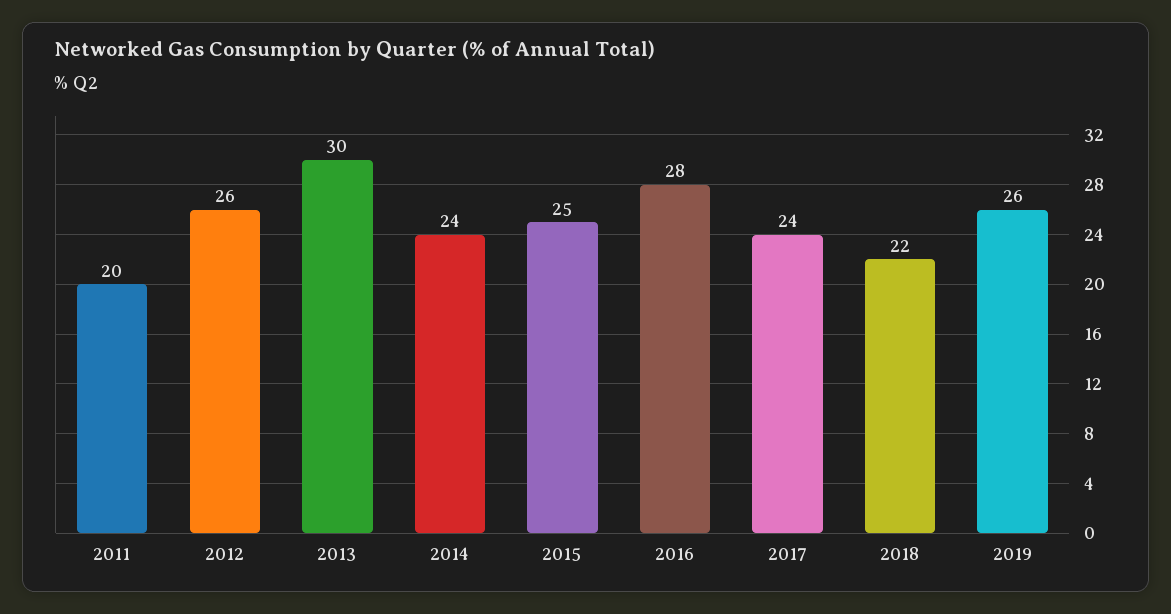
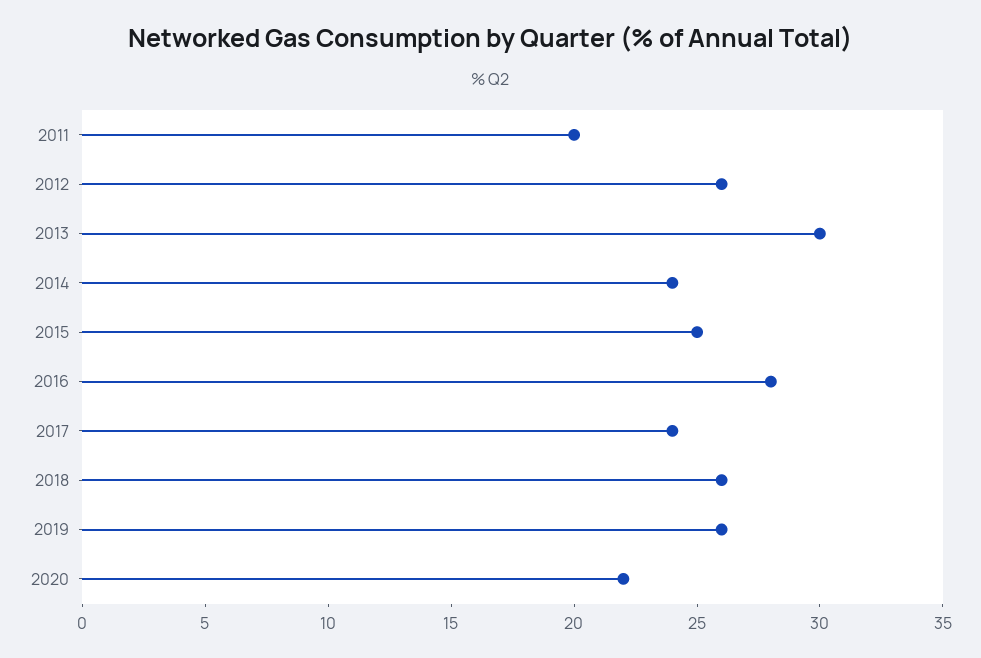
2018: 22 -> 26
2020: none -> 22

